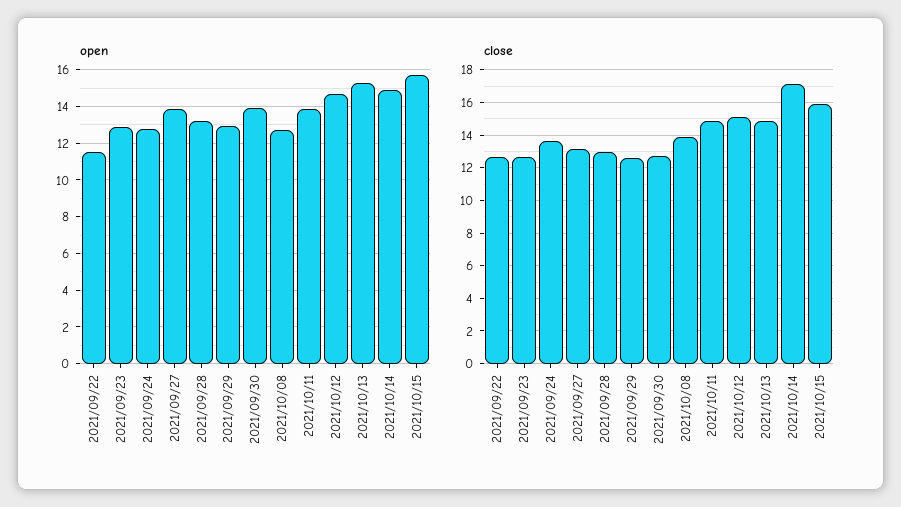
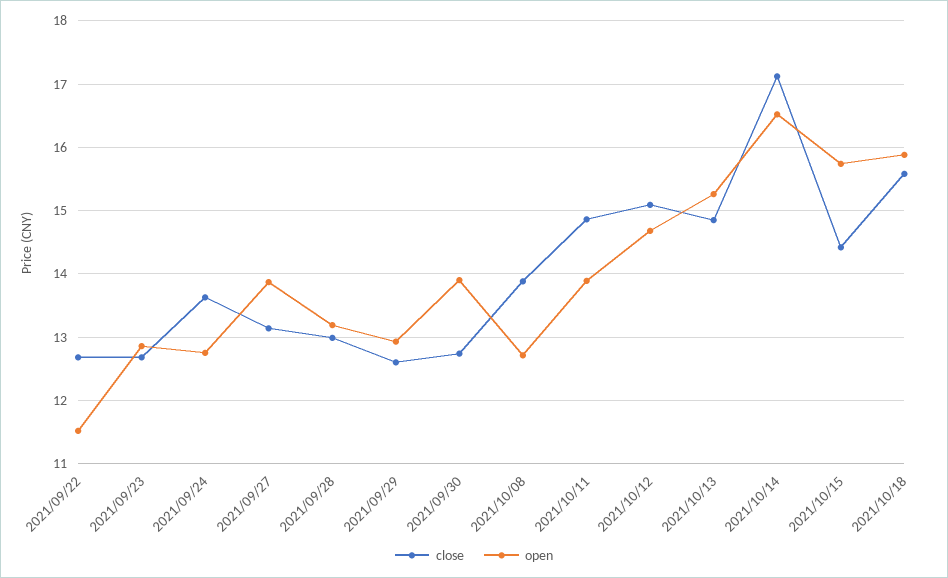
open, 2021/10/14: 15 -> 16.5
close, 2021/10/15: 16 -> 14.4
close, 2021/10/18: none -> 15.6
open, 2021/10/18: none -> 15.9

